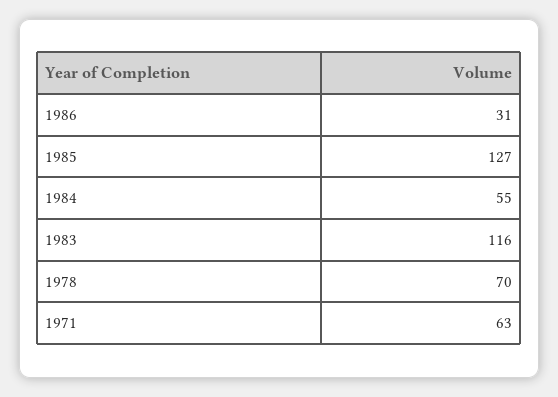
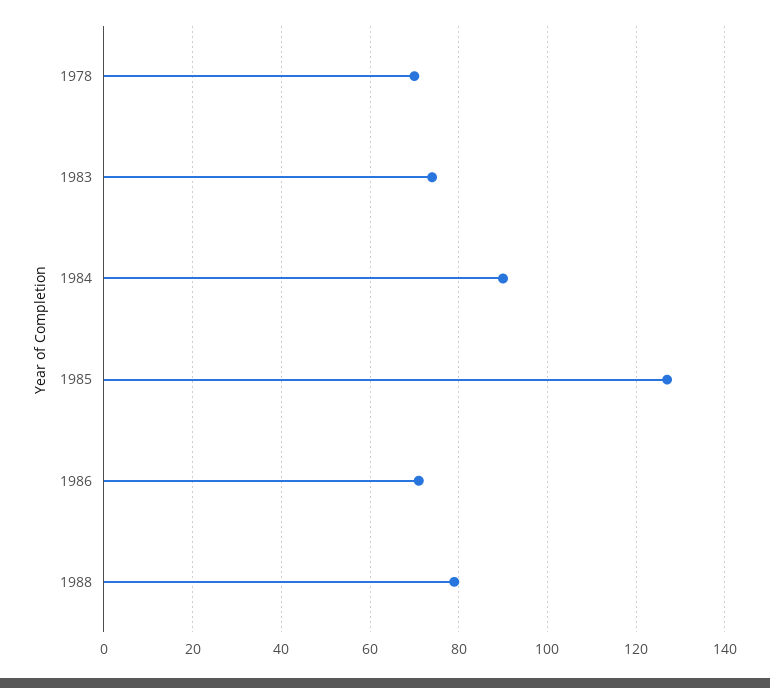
1986: 31 -> 70
1984: 55 -> 90
1983: 116 -> 75
1971: 63 -> none
1988: none -> 80

